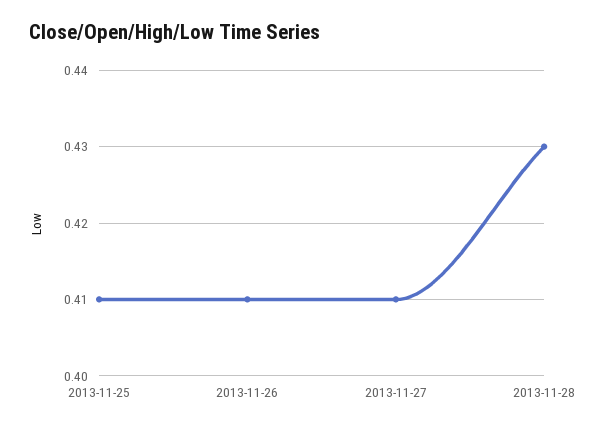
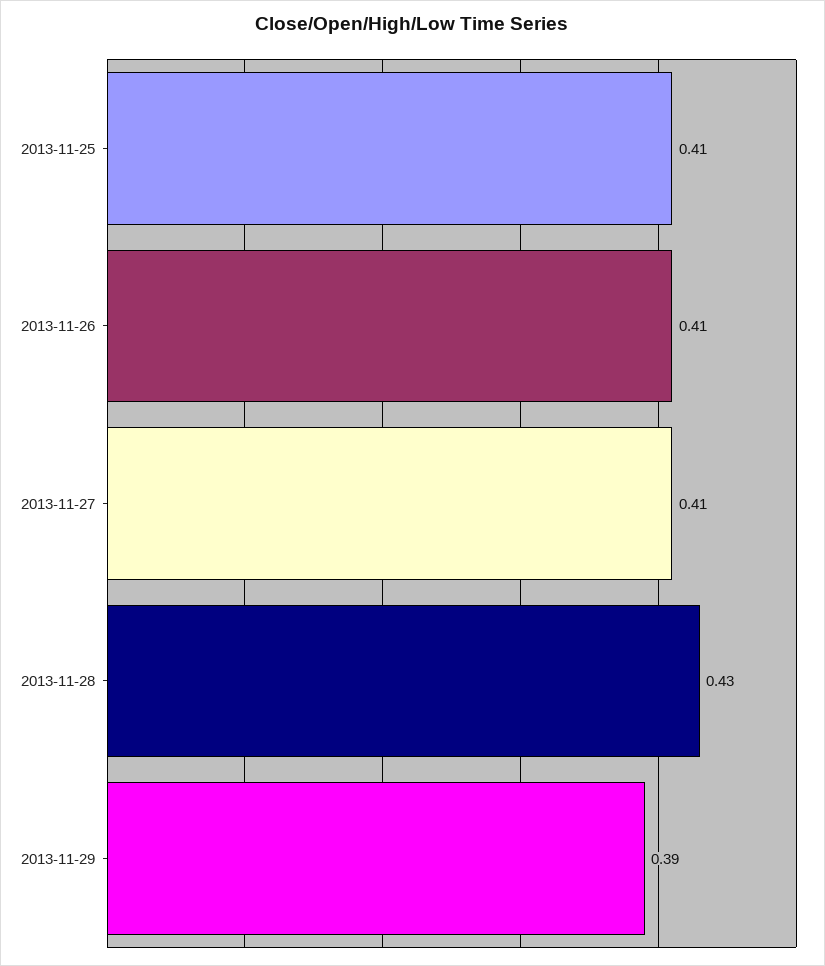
2013-11-29: none -> 0.39

